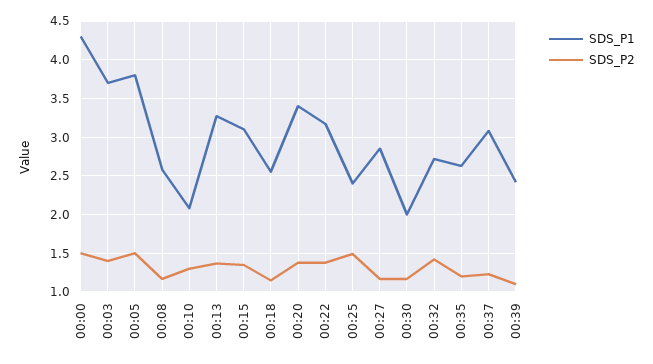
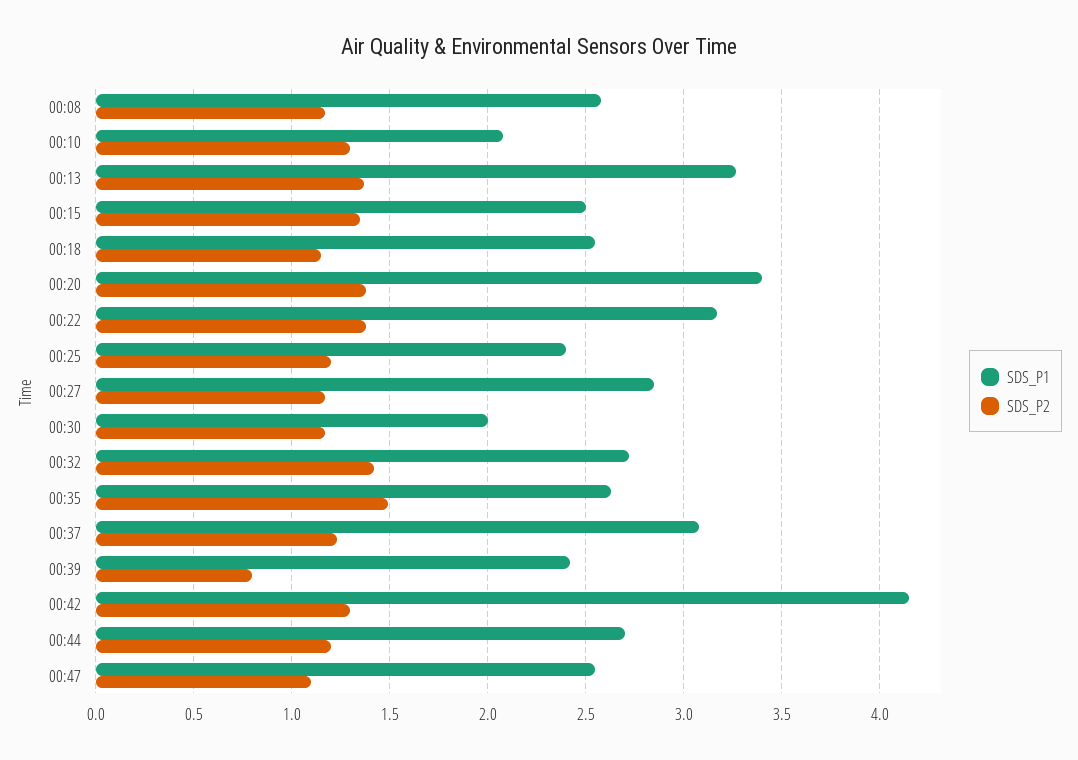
SDS_P1, 00:00: 4.3 -> none
SDS_P2, 00:00: 1.5 -> none
SDS_P1, 00:03: 3.7 -> none
SDS_P2, 00:03: 1.4 -> none
SDS_P1, 00:05: 3.8 -> none
SDS_P2, 00:05: 1.5 -> none
SDS_P1, 00:15: 3.1 -> 2.5
SDS_P2, 00:25: 1.5 -> 1.2
SDS_P2, 00:35: 1.2 -> 1.5
SDS_P2, 00:39: 1.1 -> 0.8
SDS_P1, 00:42: none -> 4.15
SDS_P2, 00:42: none -> 1.3
SDS_P1, 00:44: none -> 2.7
SDS_P2, 00:44: none -> 1.2
SDS_P1, 00:47: none -> 2.55
SDS_P2, 00:47: none -> 1.1

